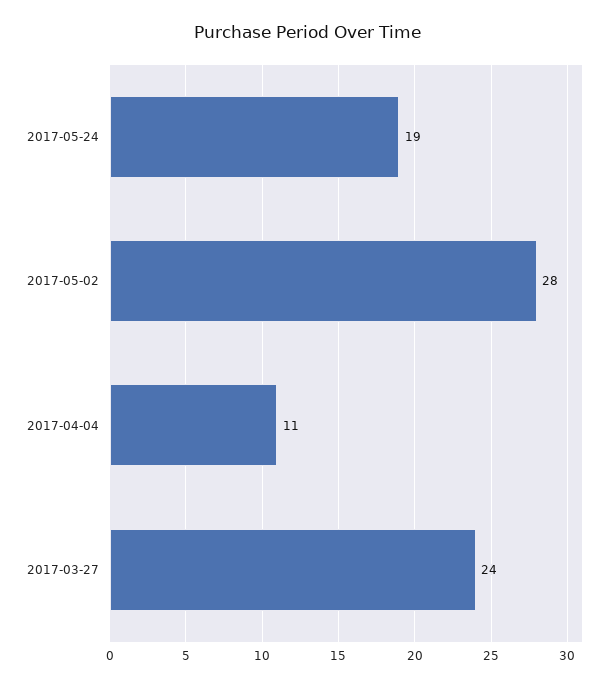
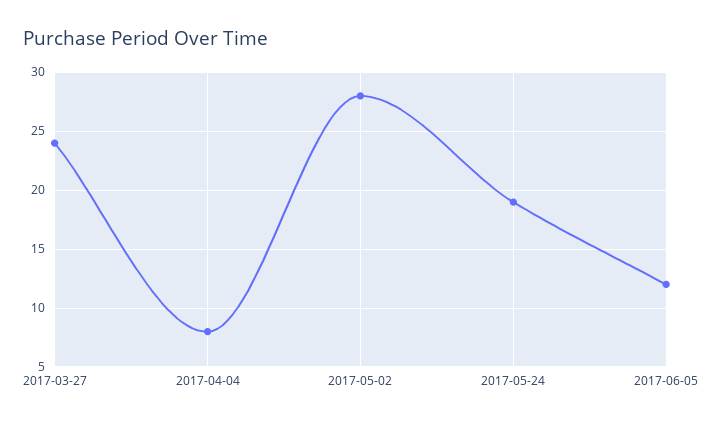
2017-04-04: 11 -> 8
2017-06-05: none -> 12

